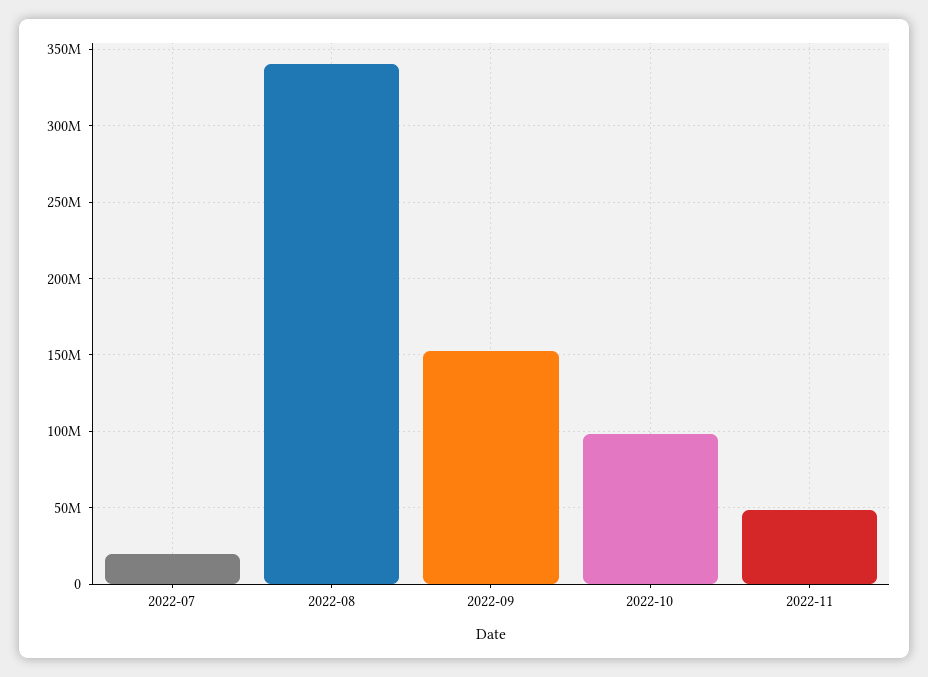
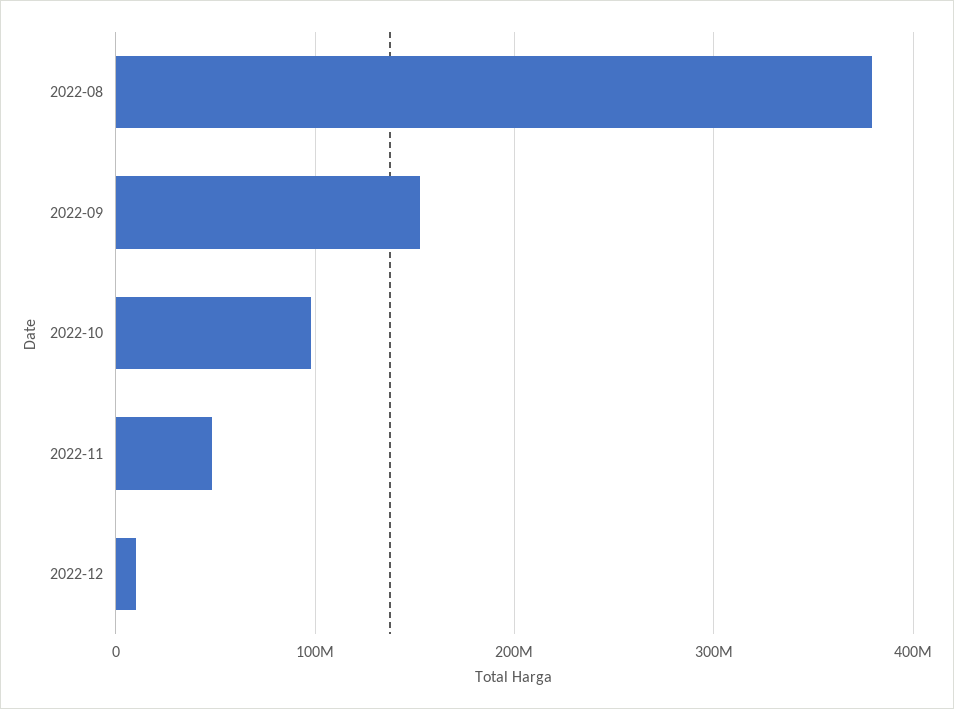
2022-07: 20000000 -> none
2022-08: 340000000 -> 380000000
2022-12: none -> 10000000

